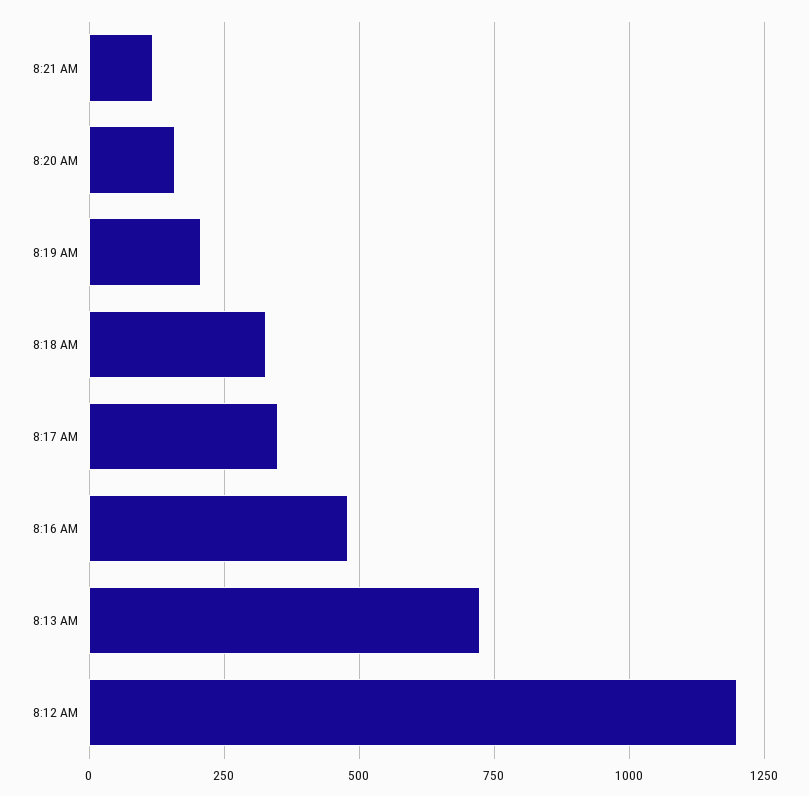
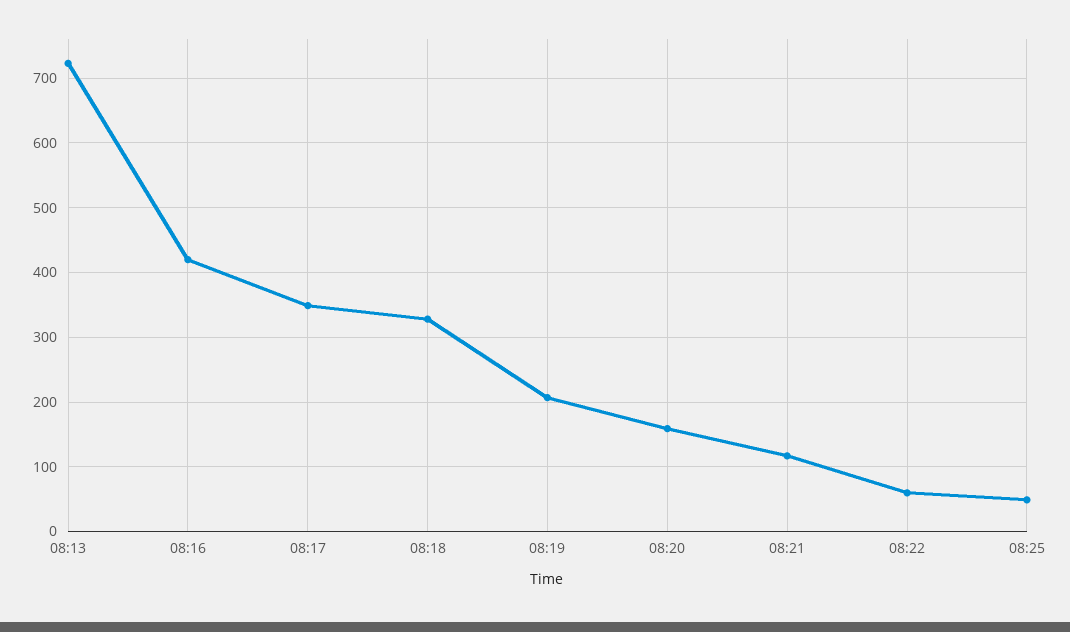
8:16 AM: 475 -> 420
8:12 AM: 1200 -> none
08:22: none -> 60
08:25: none -> 50

